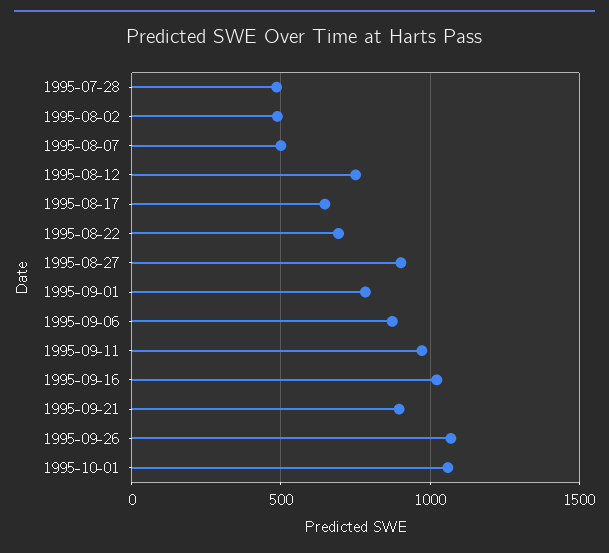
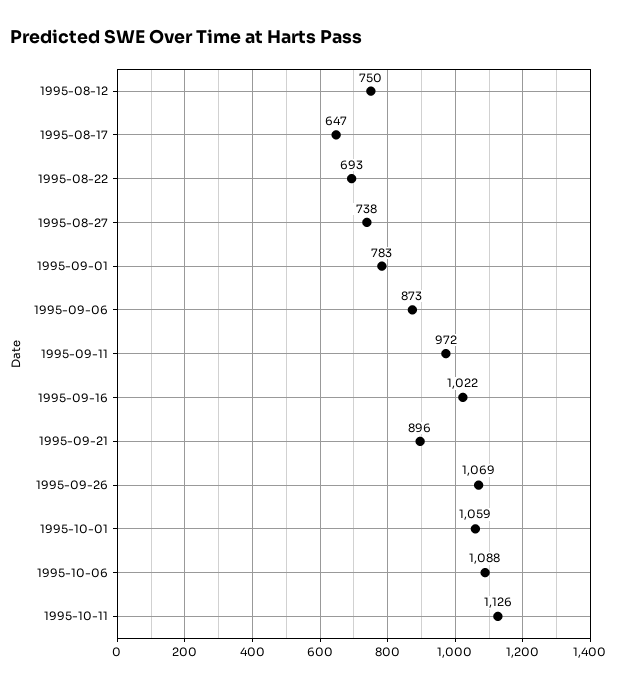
1995-07-28: 500 -> none
1995-08-02: 500 -> none
1995-08-07: 500 -> none
1995-08-27: 900 -> 738
1995-10-06: none -> 1088
1995-10-11: none -> 1126

